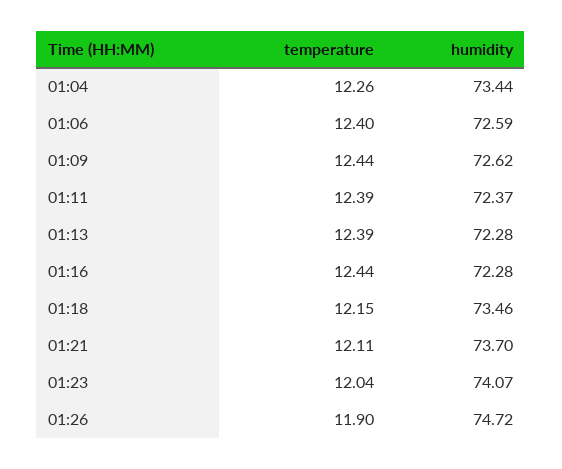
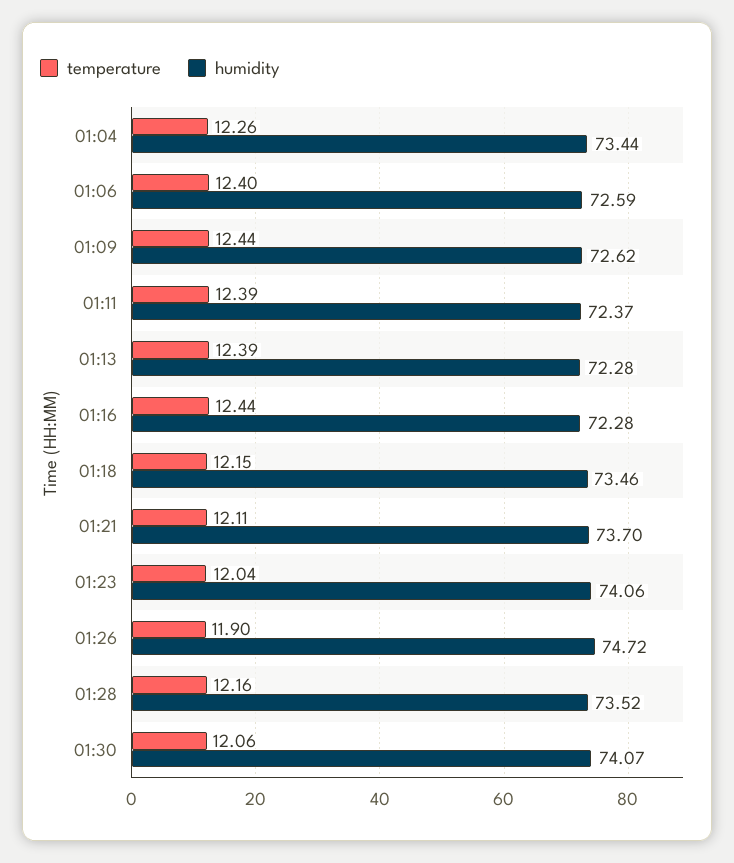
humidity, 01:23: 74.07 -> 74.06
temperature, 01:28: none -> 12.16
humidity, 01:28: none -> 73.52
temperature, 01:30: none -> 12.06
humidity, 01:30: none -> 74.07

